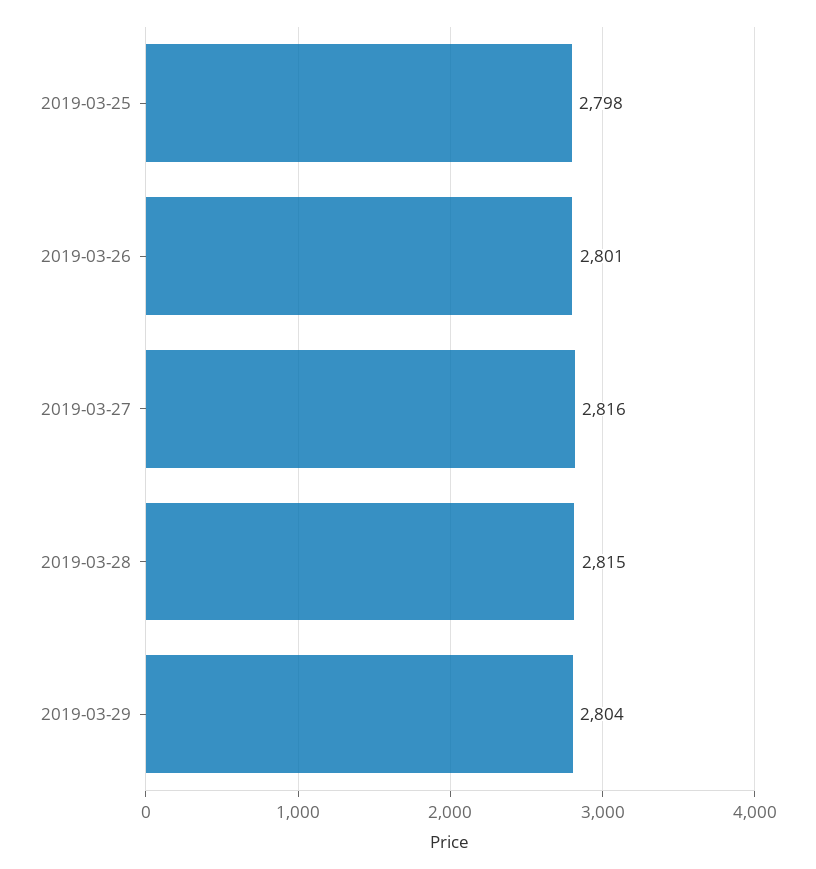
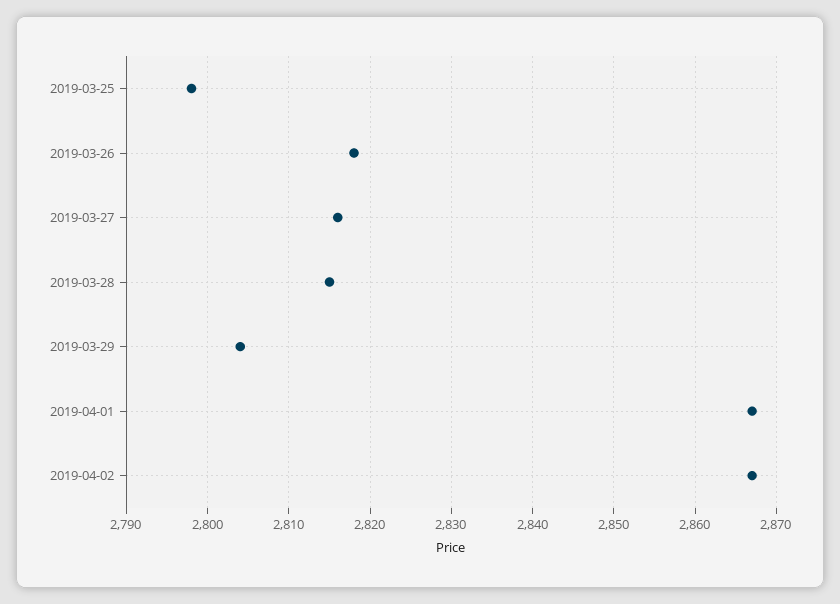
2019-03-26: 2801 -> 2818
2019-04-01: none -> 2867
2019-04-02: none -> 2867

